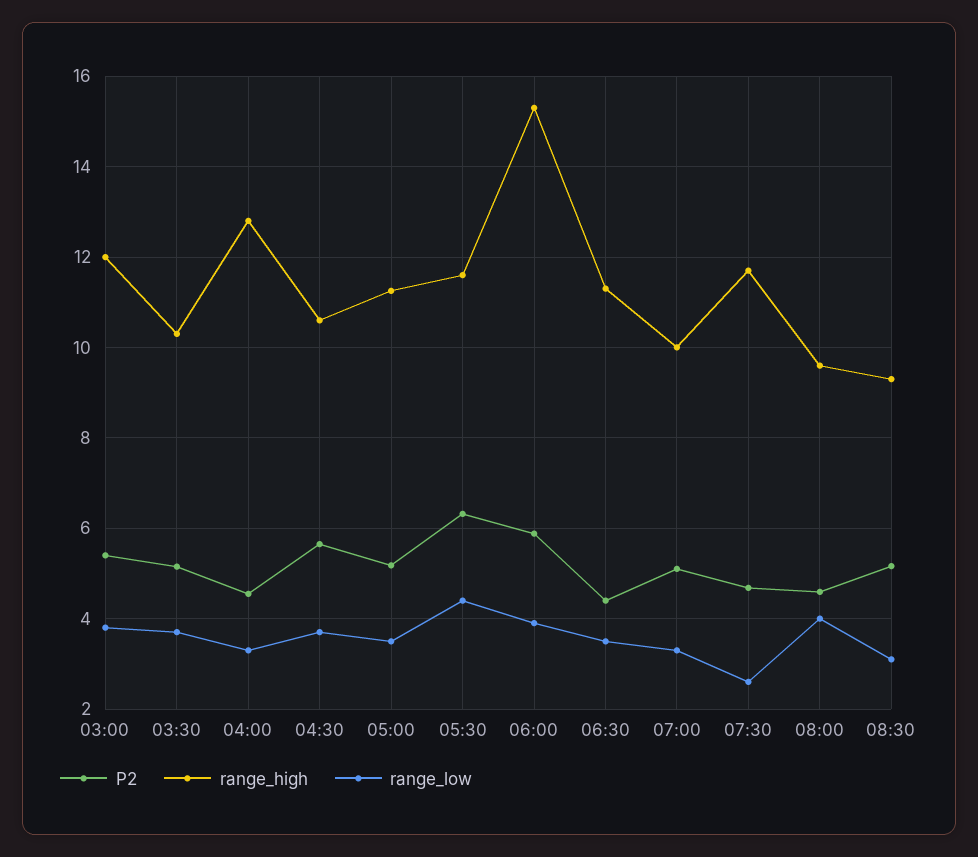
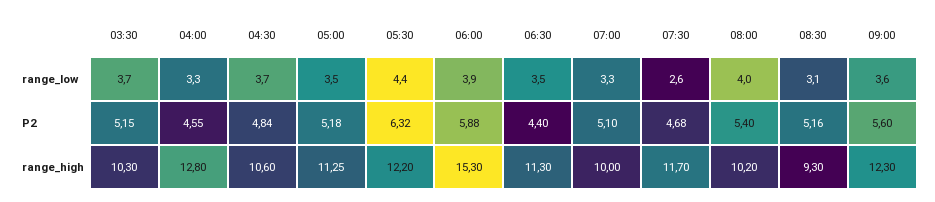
P2, 03:00: 5.4 -> none
range_high, 03:00: 12 -> none
range_low, 03:00: 3.8 -> none
P2, 04:30: 5.6 -> 4.84
range_high, 05:30: 11.6 -> 12.2
P2, 08:00: 4.6 -> 5.4
range_high, 08:00: 9.6 -> 10.2
range_low, 09:00: none -> 3.6
P2, 09:00: none -> 5.6
range_high, 09:00: none -> 12.3

